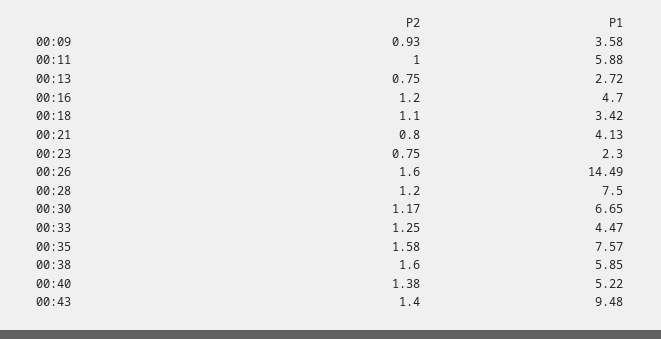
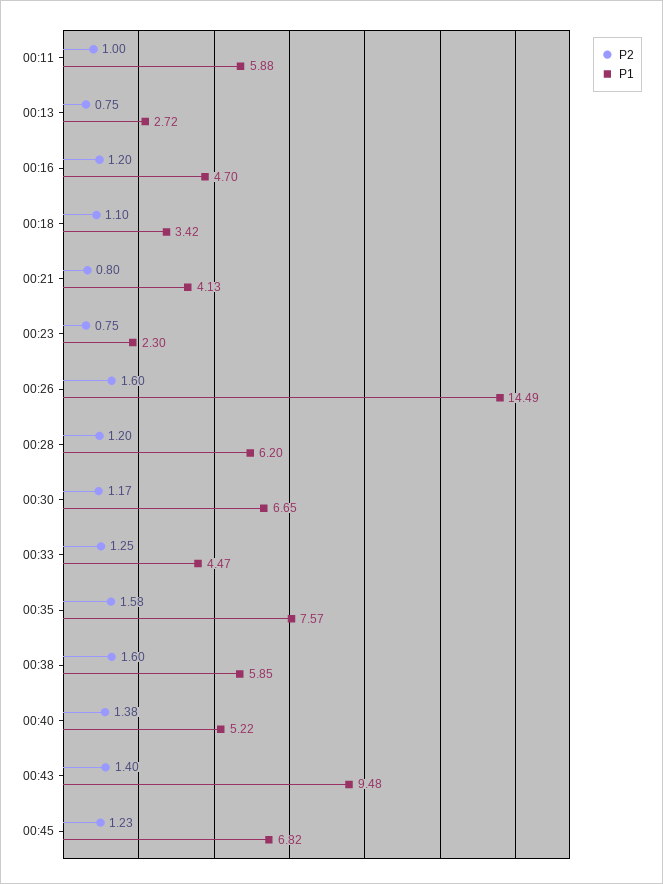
P2, 00:09: 0.93 -> none
P1, 00:09: 3.58 -> none
P1, 00:28: 7.5 -> 6.2
P2, 00:45: none -> 1.23
P1, 00:45: none -> 6.82

